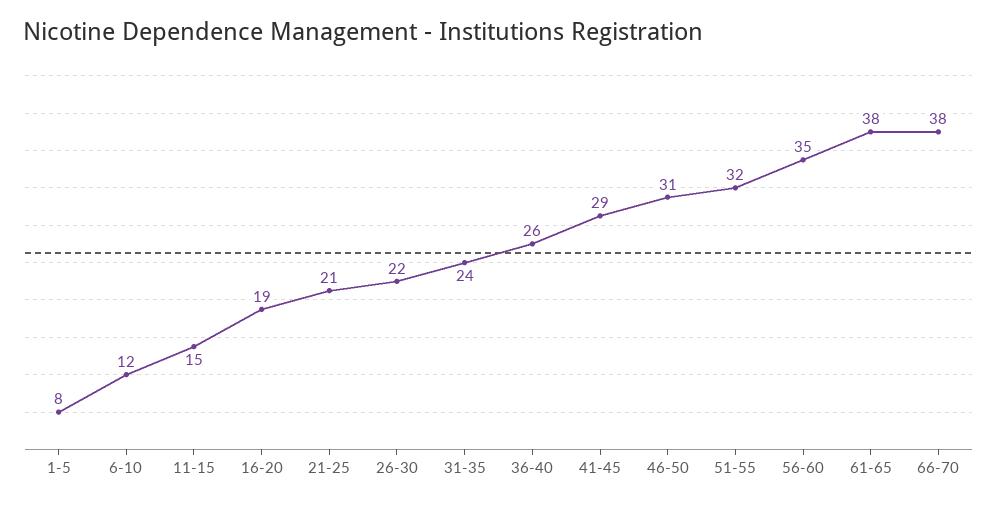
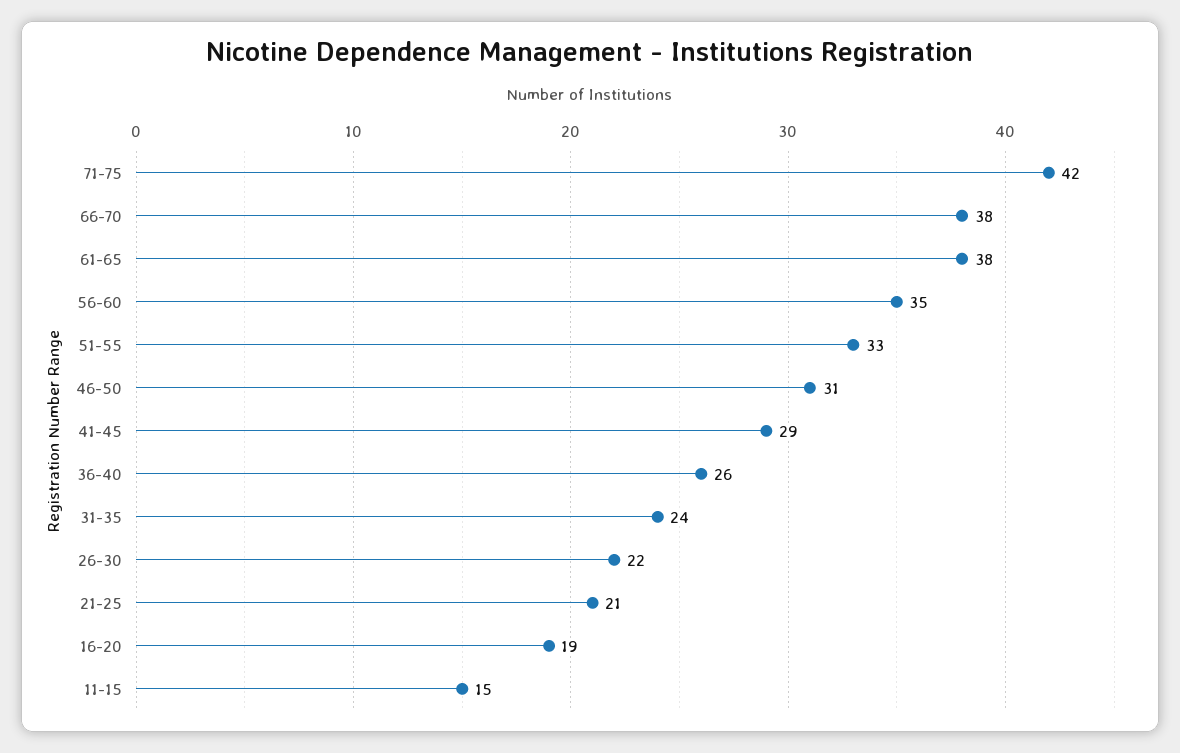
1-5: 8 -> none
6-10: 12 -> none
51-55: 32 -> 33
71-75: none -> 42

